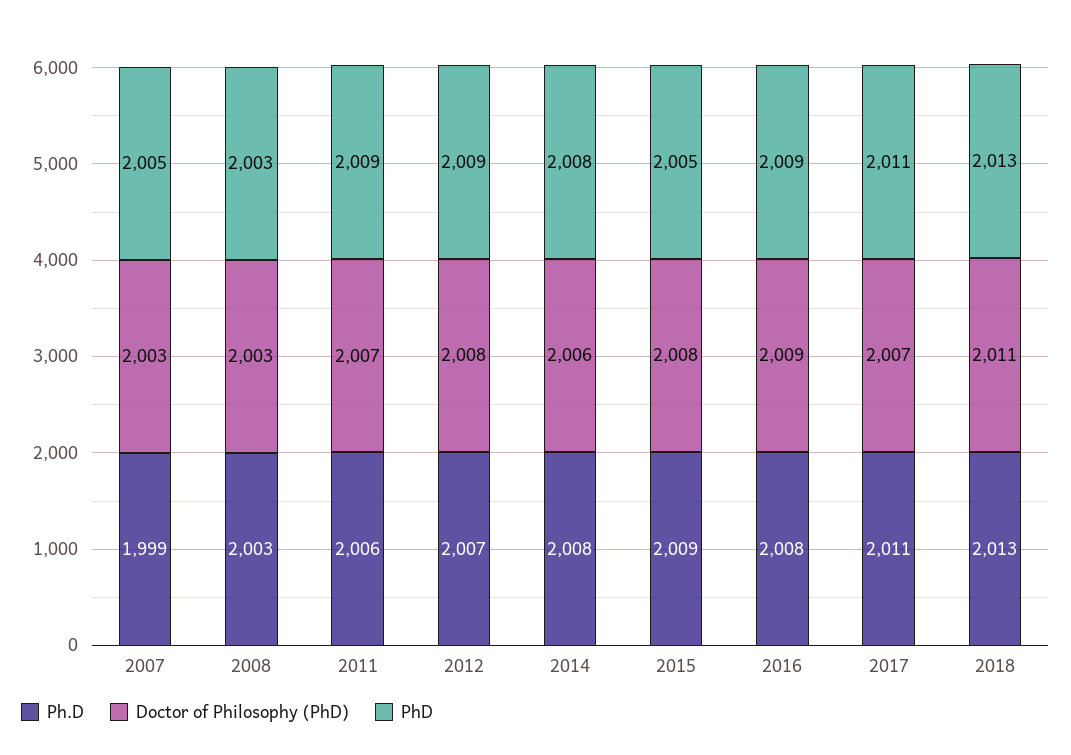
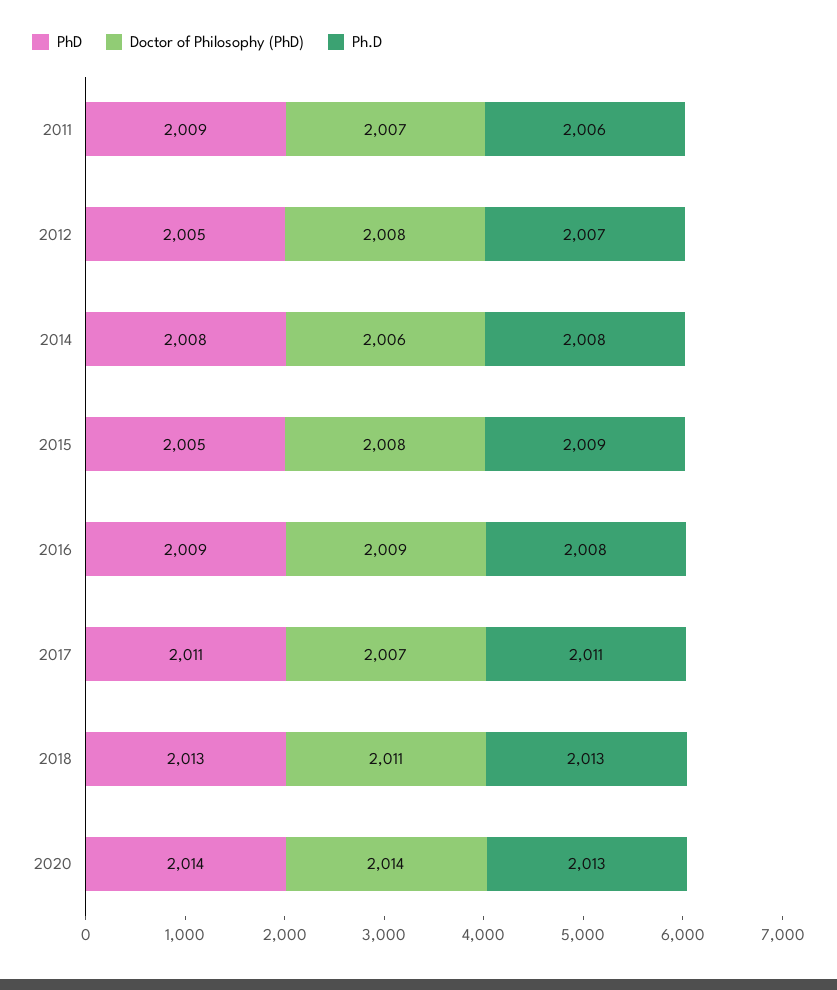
Ph.D, 2007: 1999 -> none
Doctor of Philosophy (PhD), 2007: 2003 -> none
PhD, 2007: 2005 -> none
Ph.D, 2008: 2003 -> none
Doctor of Philosophy (PhD), 2008: 2003 -> none
PhD, 2008: 2003 -> none
PhD, 2012: 2009 -> 2005
PhD, 2020: none -> 2014
Doctor of Philosophy (PhD), 2020: none -> 2014
Ph.D, 2020: none -> 2013

